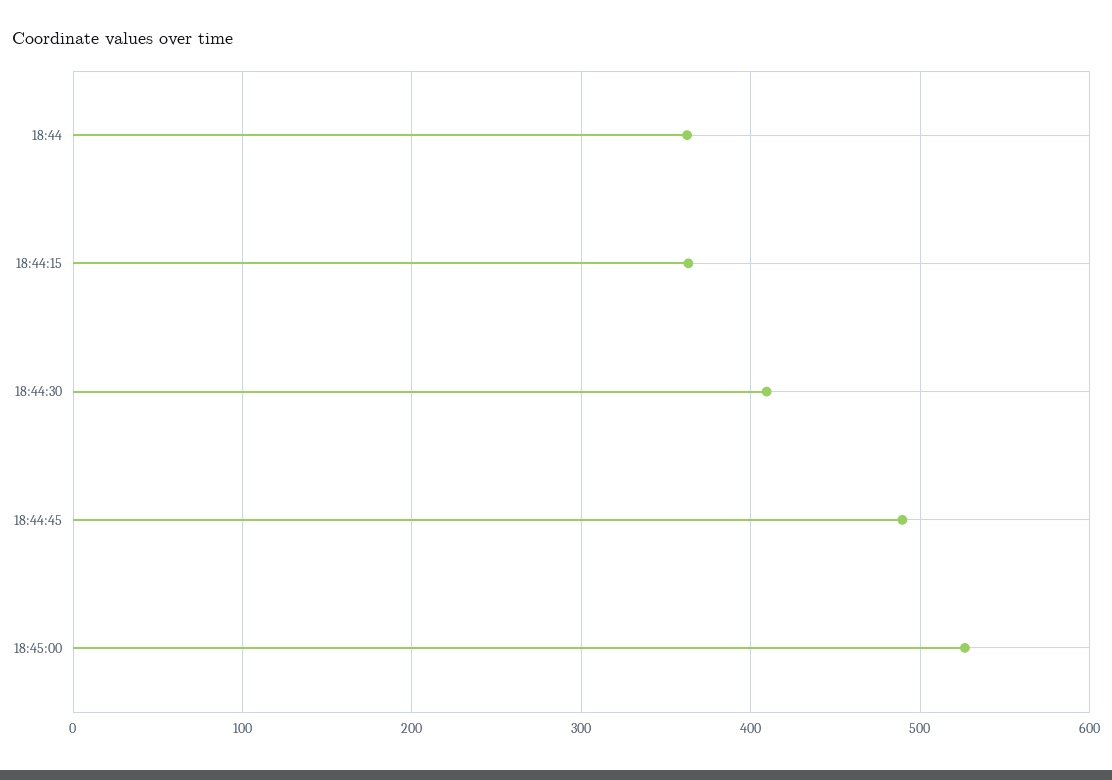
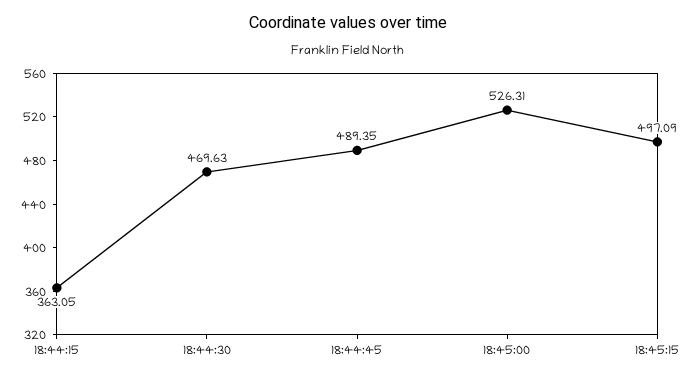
18:44: 360 -> none
18:44:30: 410 -> 469.63
18:45:15: none -> 497.09

